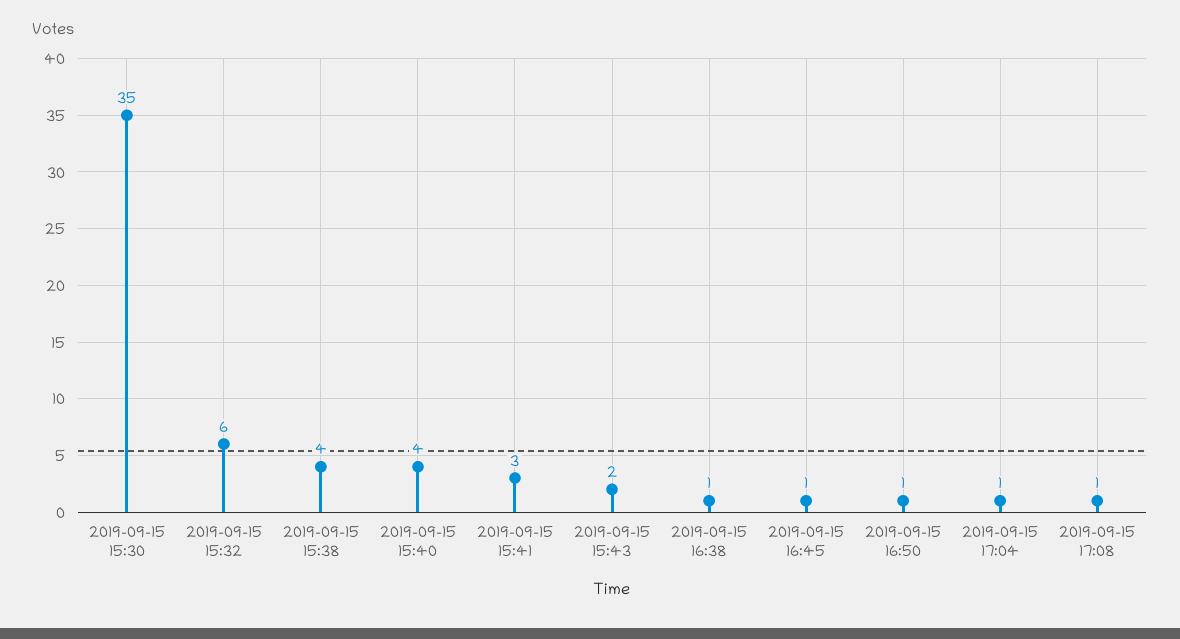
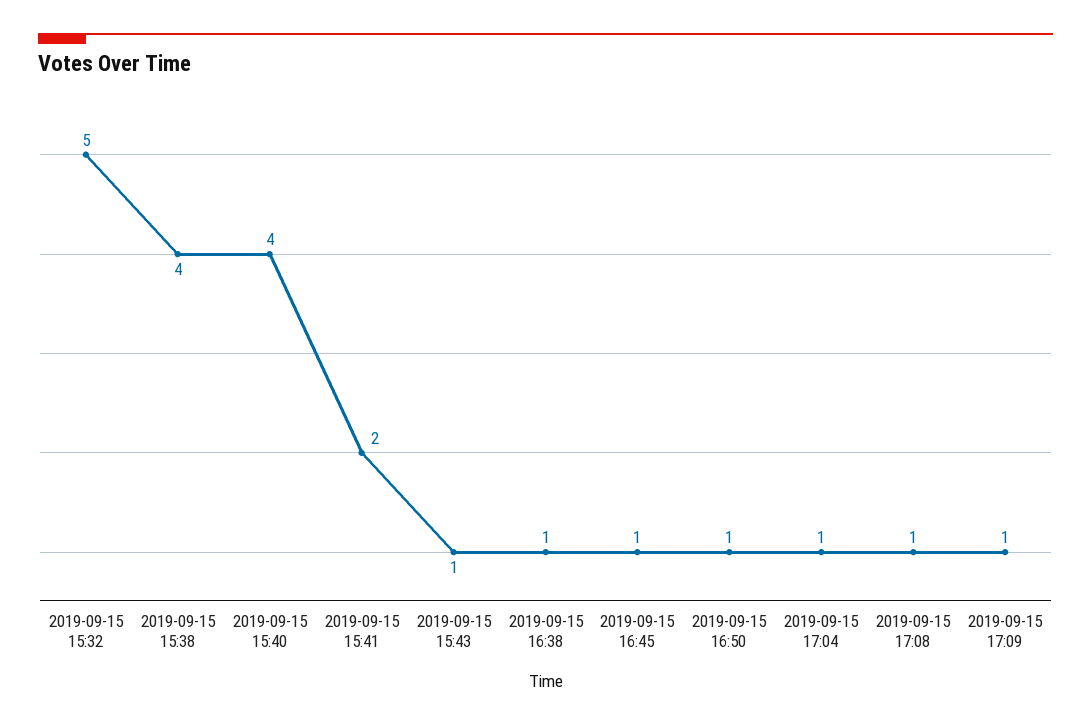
2019-09-15 15:30: 35 -> none
2019-09-15 15:32: 6 -> 5
2019-09-15 15:41: 3 -> 2
2019-09-15 15:43: 2 -> 1
2019-09-15 17:09: none -> 1

